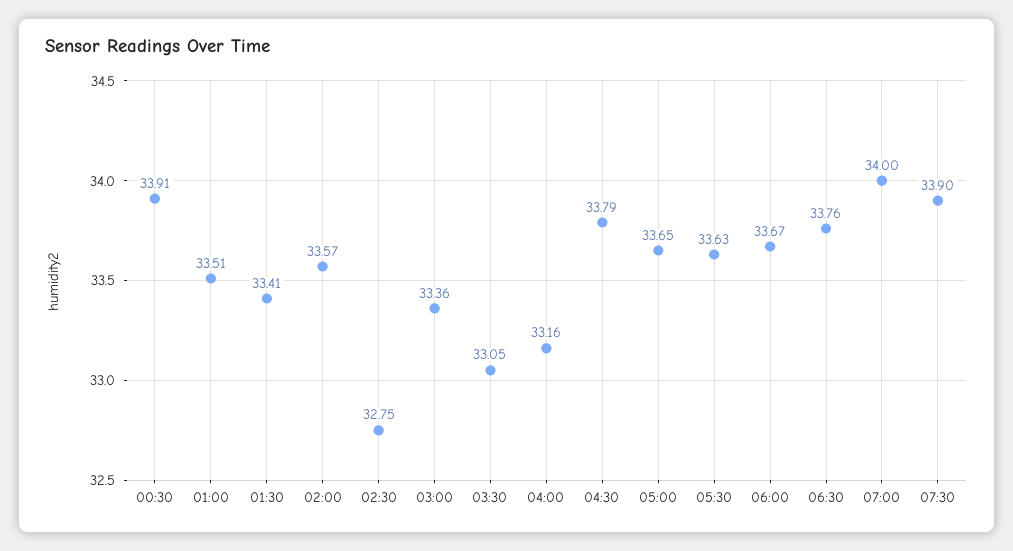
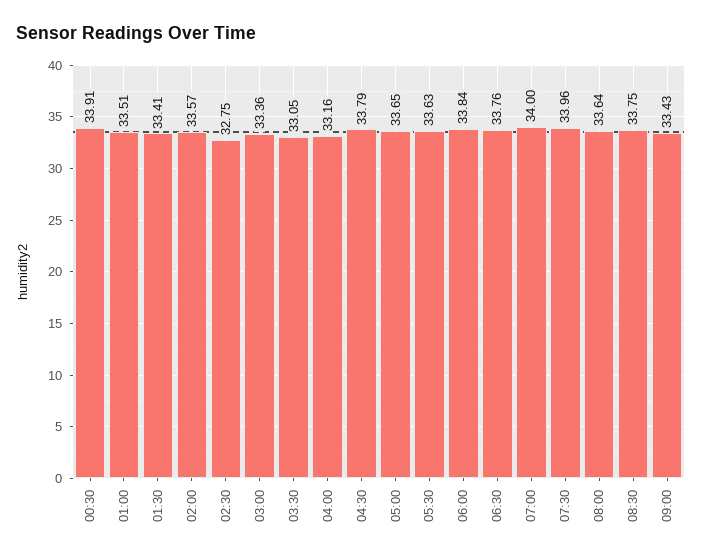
06:00: 33.67 -> 33.84
07:30: 33.9 -> 33.96
08:00: none -> 33.64
08:30: none -> 33.75
09:00: none -> 33.43

